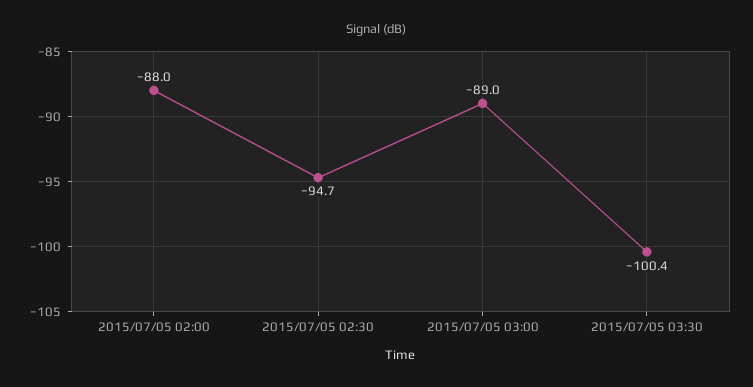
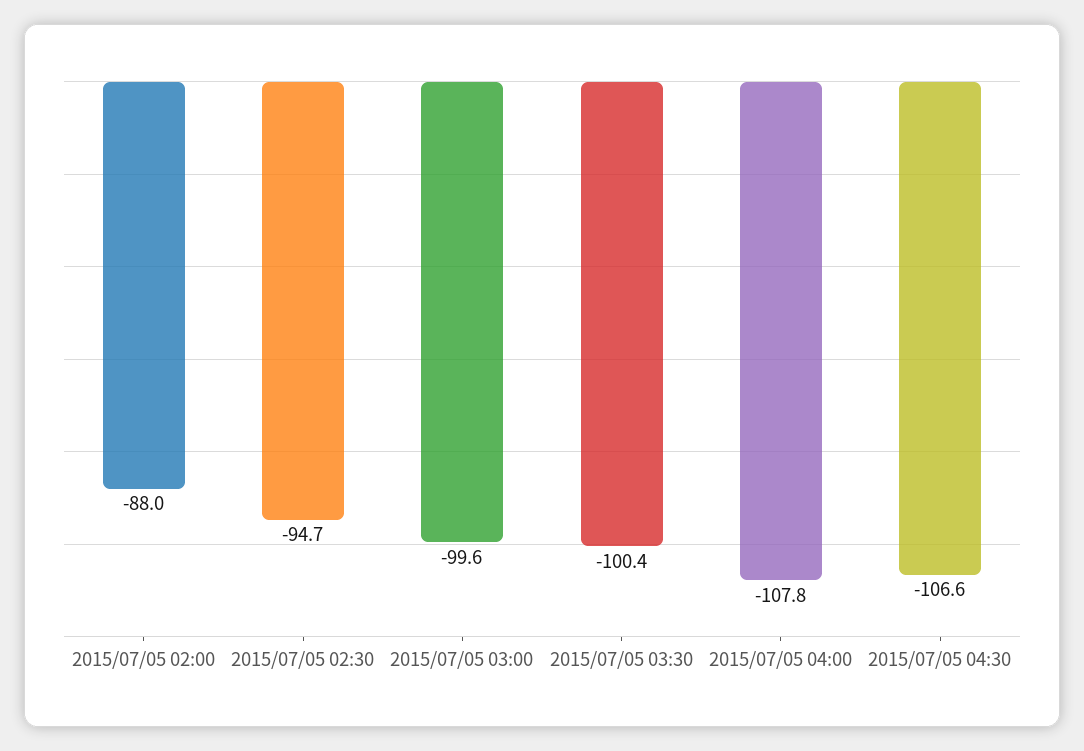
2015/07/05 03:00: -89 -> -99.6
2015/07/05 04:00: none -> -107.8
2015/07/05 04:30: none -> -106.6

